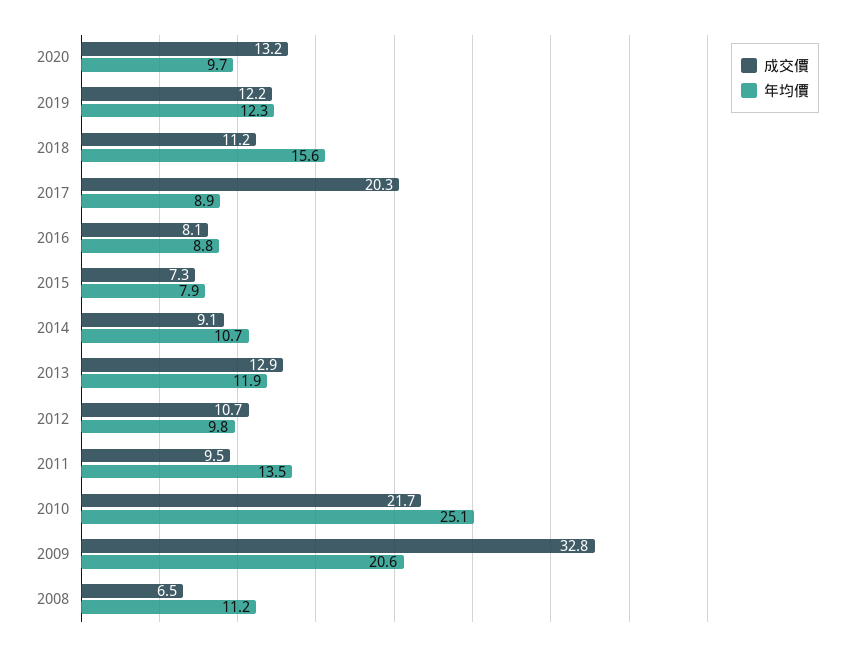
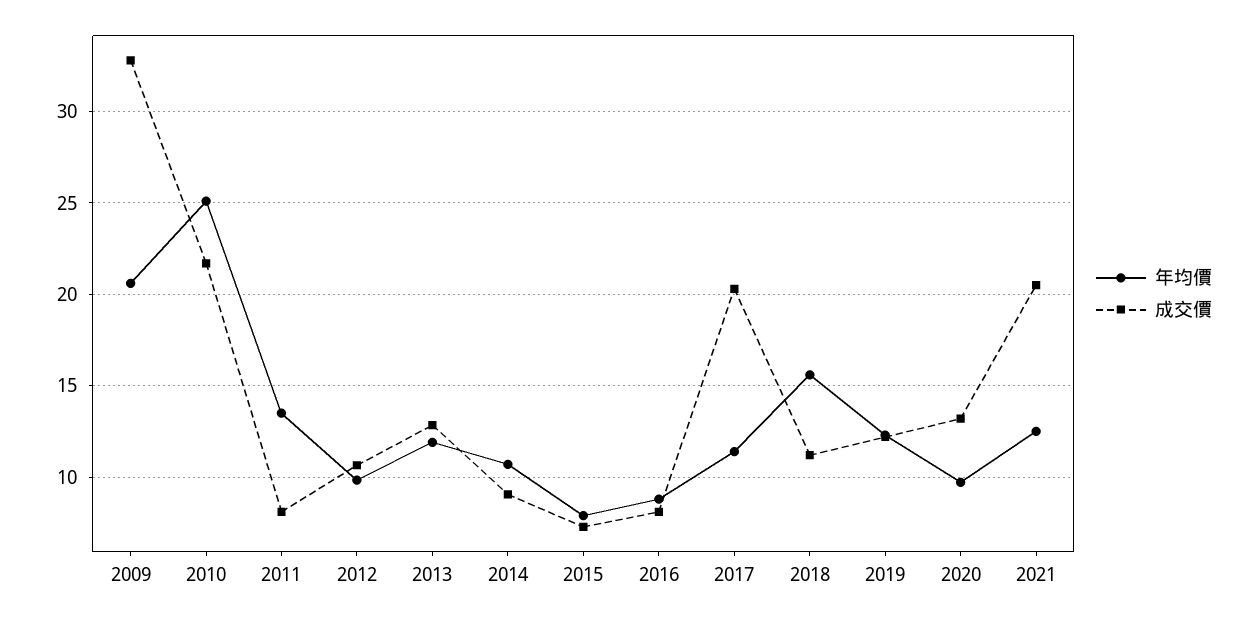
年均價, 2017: 8.9 -> 11.5
成交價, 2011: 9.5 -> 8
成交價, 2008: 6.5 -> none
年均價, 2008: 11.2 -> none
年均價, 2021: none -> 12.5
成交價, 2021: none -> 20.5

